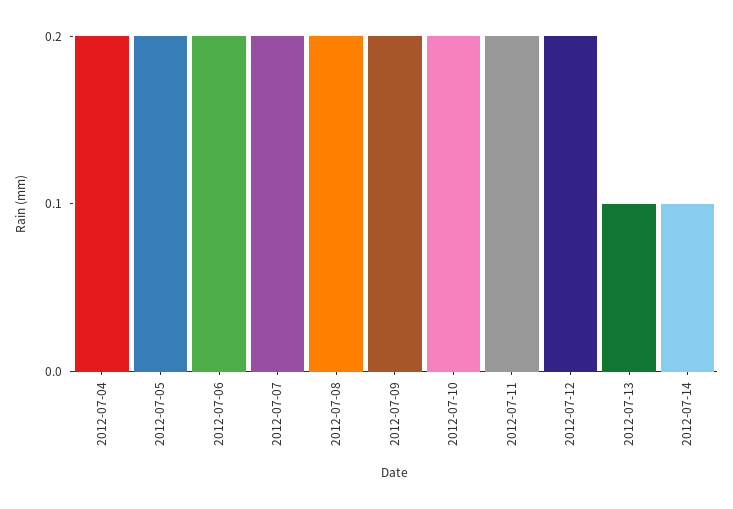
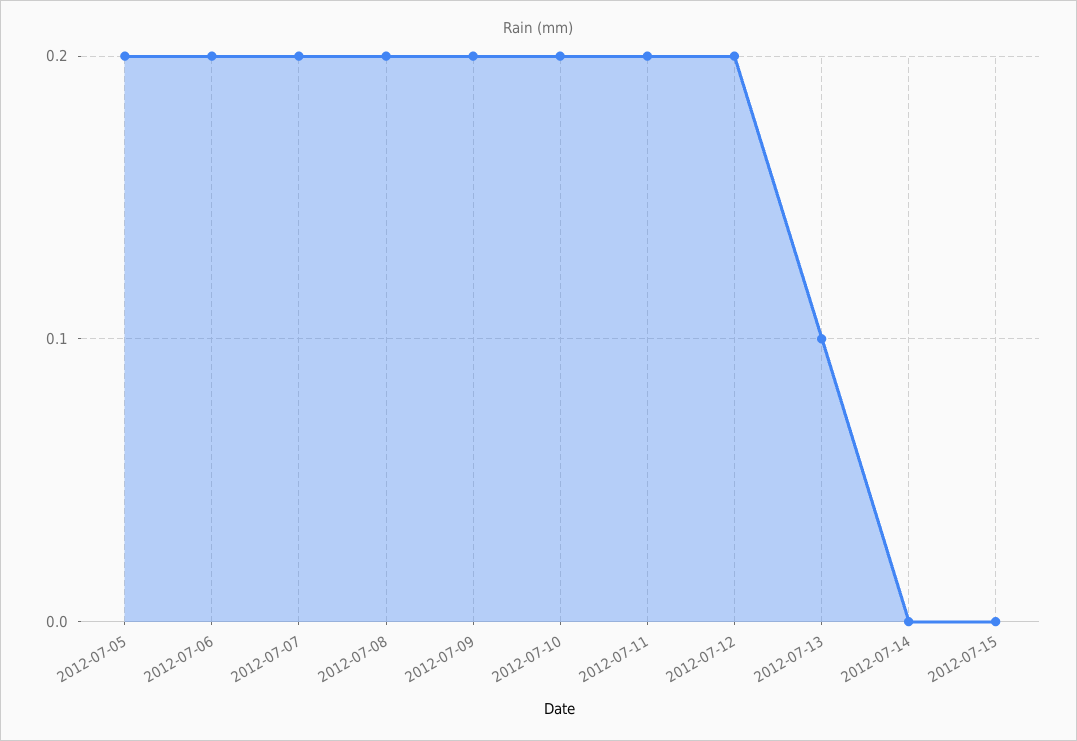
2012-07-04: 0.2 -> none
2012-07-14: 0.1 -> 0
2012-07-15: none -> 0

